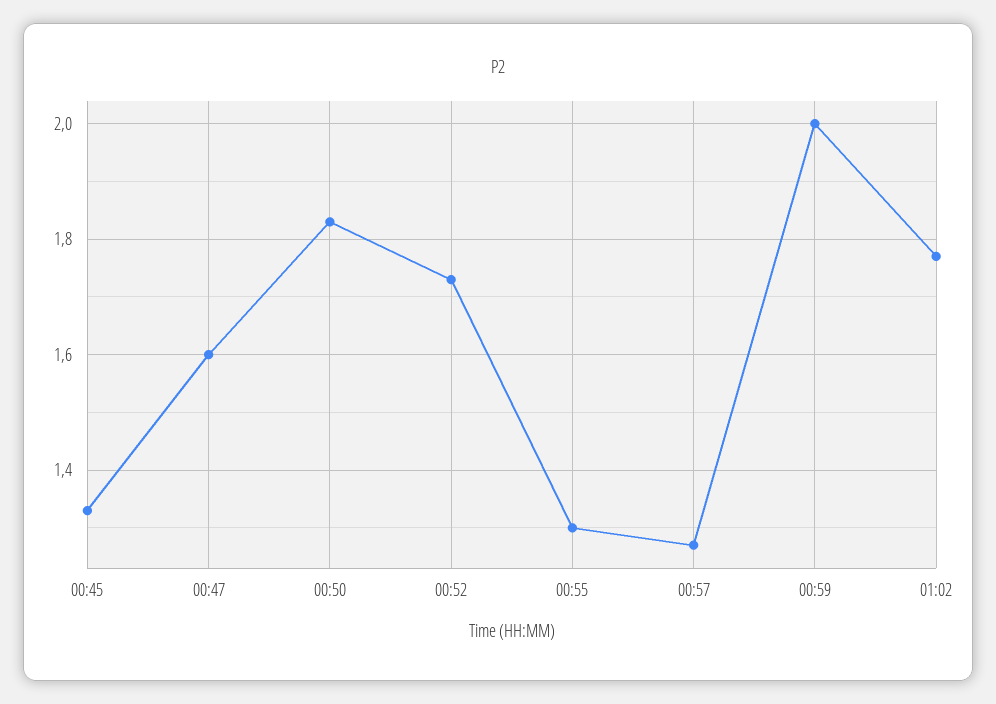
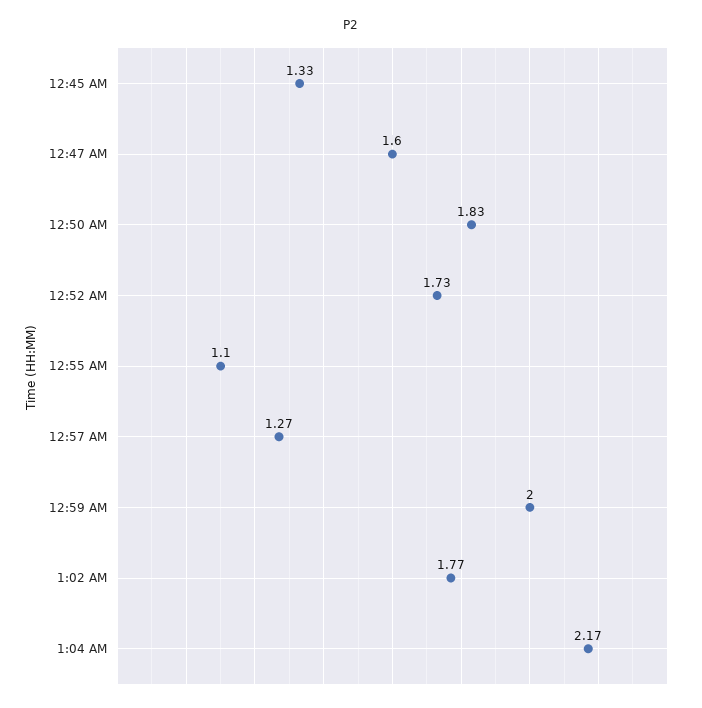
00:55: 1.3 -> 1.1
1:04 AM: none -> 2.17

